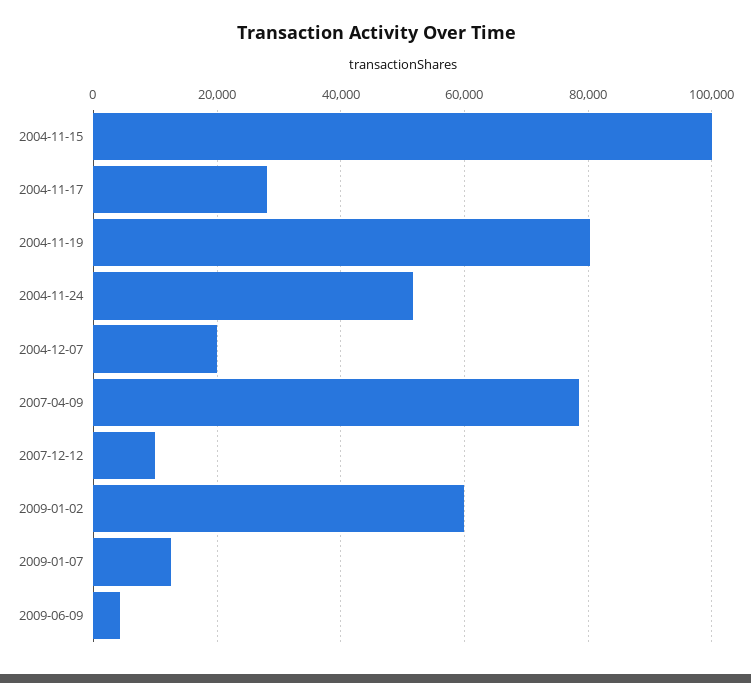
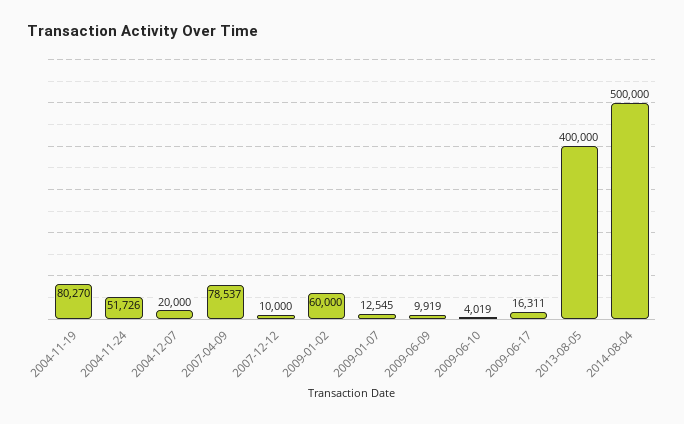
2004-11-15: 100000 -> none
2004-11-17: 28000 -> none
2009-06-09: 4000 -> 9919
2009-06-10: none -> 4019
2009-06-17: none -> 16311
2013-08-05: none -> 400000
2014-08-04: none -> 500000

